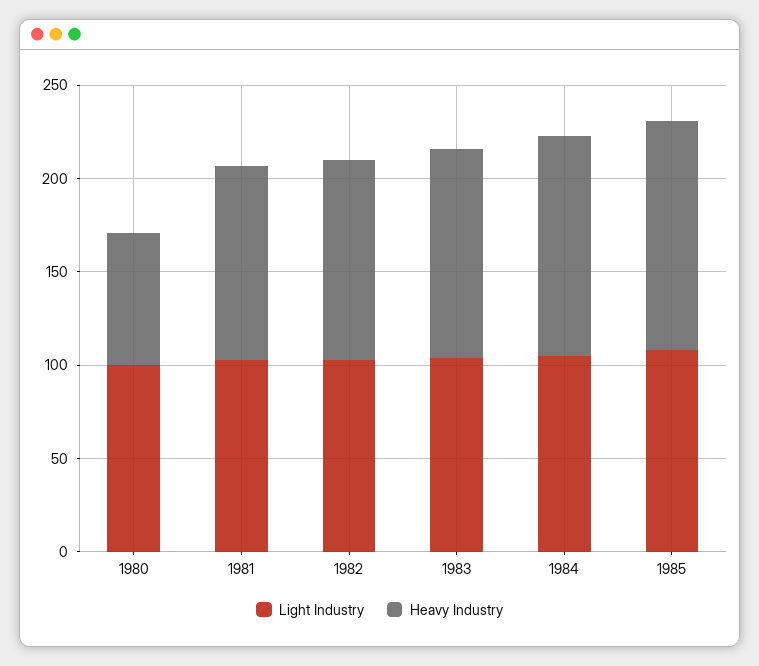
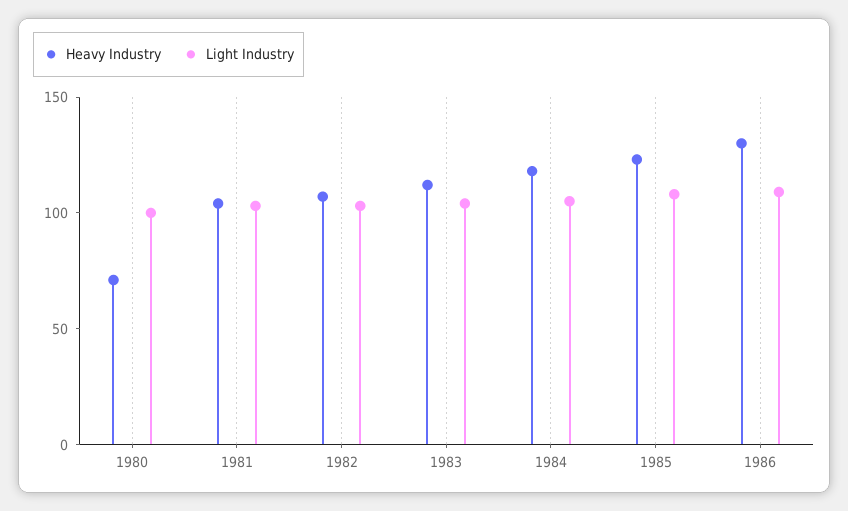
Heavy Industry, 1986: none -> 130
Light Industry, 1986: none -> 110

